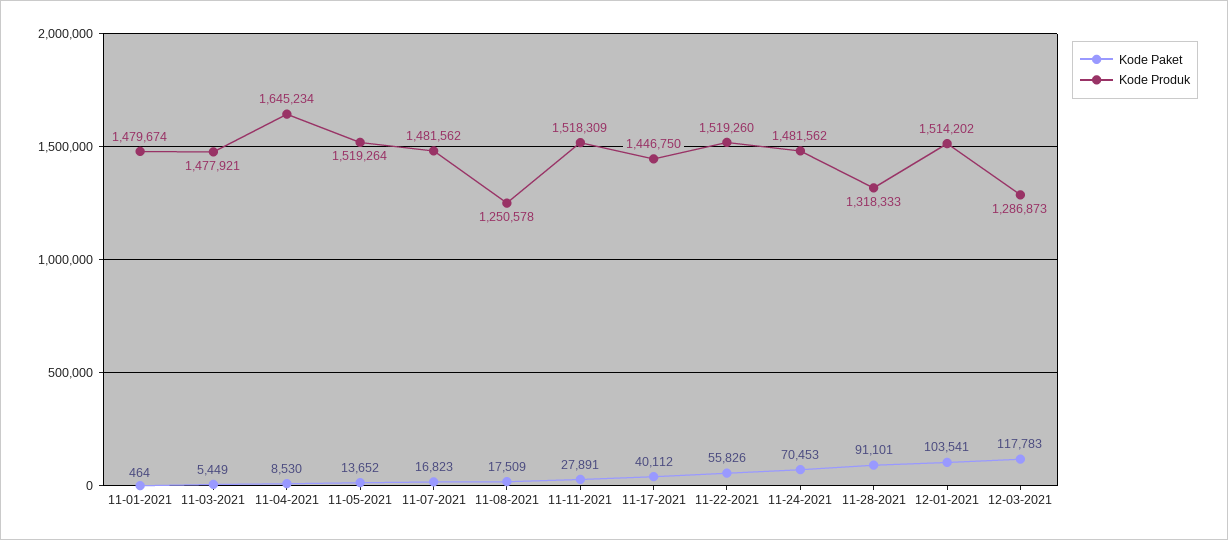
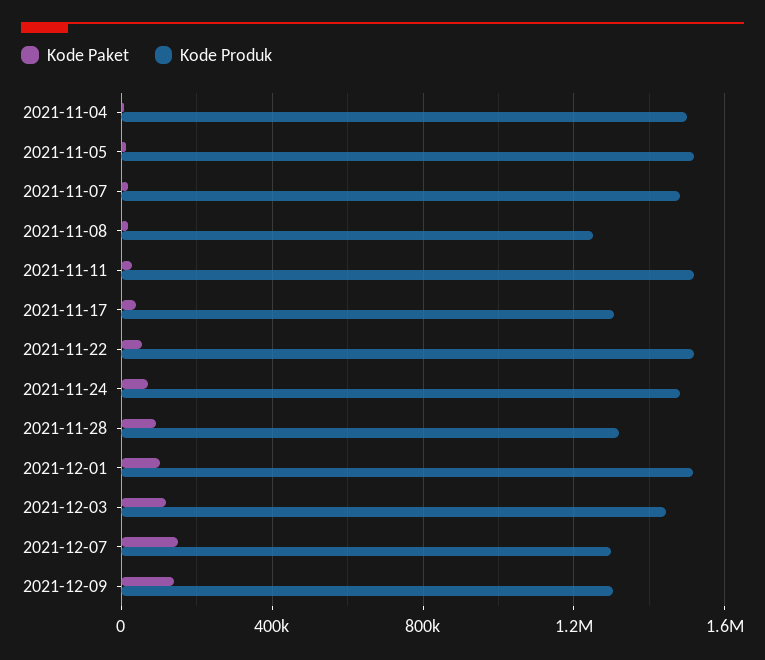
Kode Paket, 11-01-2021: 464 -> none
Kode Produk, 11-01-2021: 1479674 -> none
Kode Paket, 11-03-2021: 5449 -> none
Kode Produk, 11-03-2021: 1477921 -> none
Kode Produk, 11-04-2021: 1645234 -> 1500000
Kode Produk, 11-17-2021: 1446750 -> 1300000
Kode Produk, 12-03-2021: 1286873 -> 1450000
Kode Paket, 2021-12-07: none -> 150000
Kode Produk, 2021-12-07: none -> 1300000
Kode Paket, 2021-12-09: none -> 150000
Kode Produk, 2021-12-09: none -> 1300000

